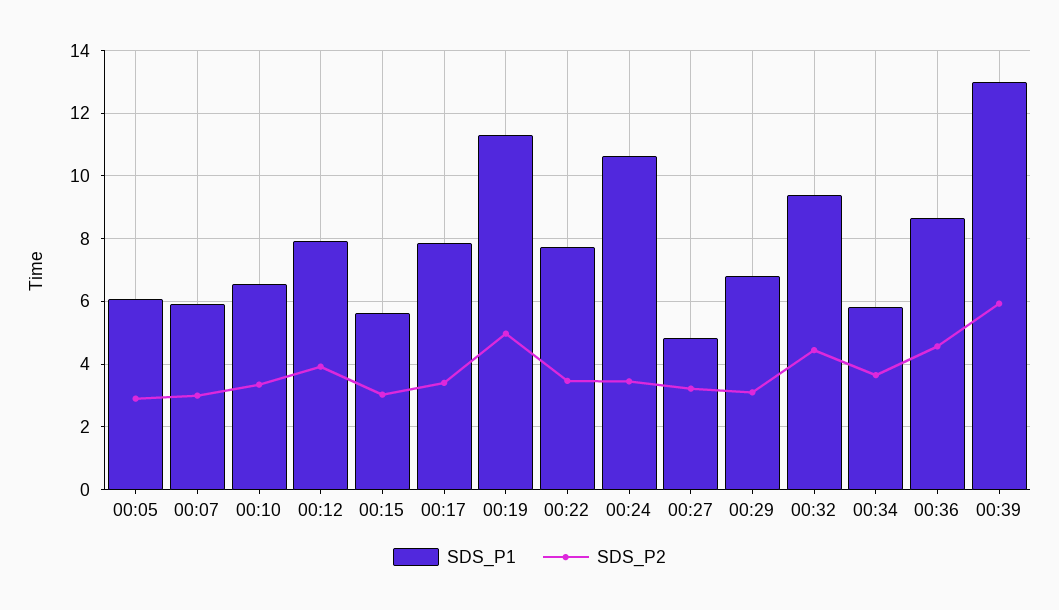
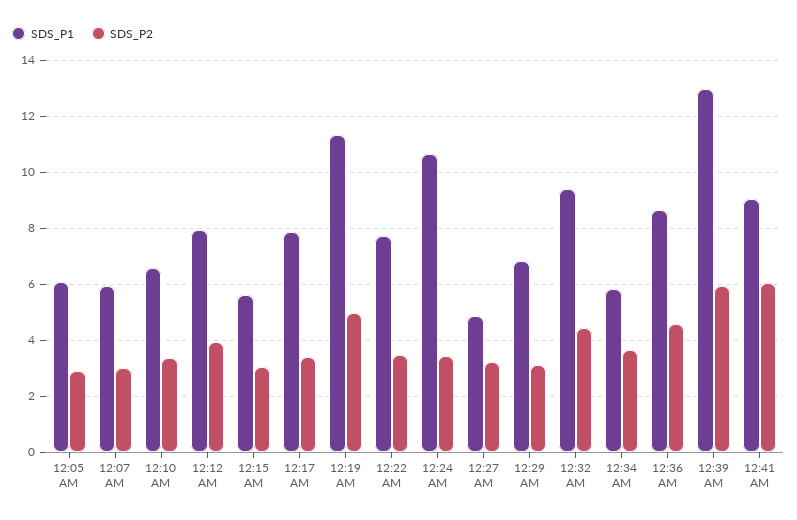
SDS_P1, 12:41 AM: none -> 9
SDS_P2, 12:41 AM: none -> 6

